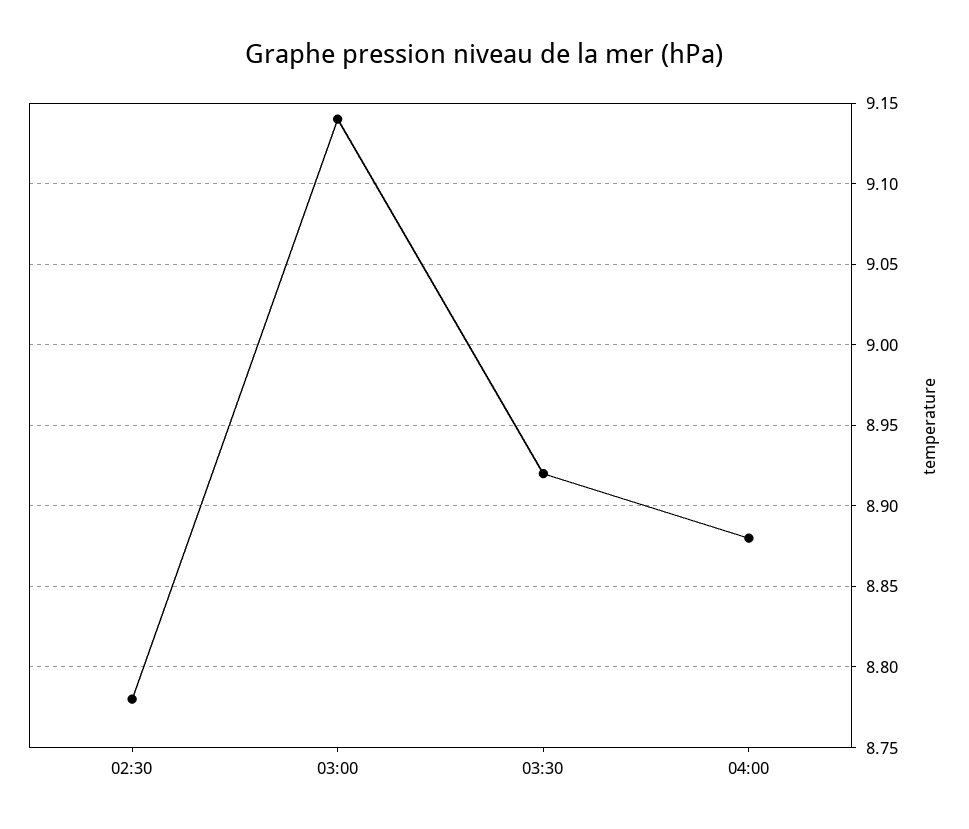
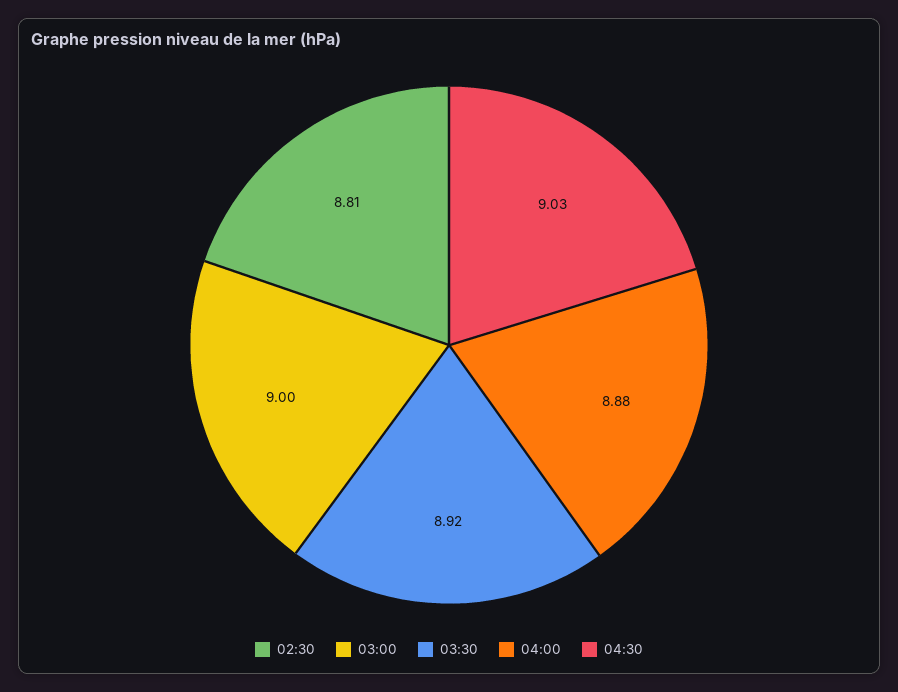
02:30: 8.78 -> 8.81
03:00: 9.14 -> 9
04:30: none -> 9.03

